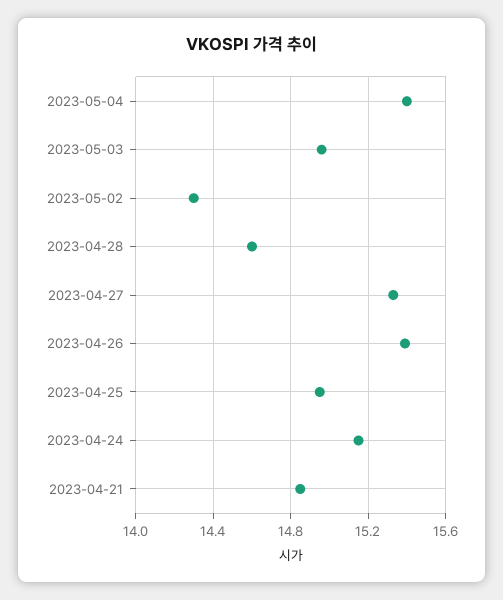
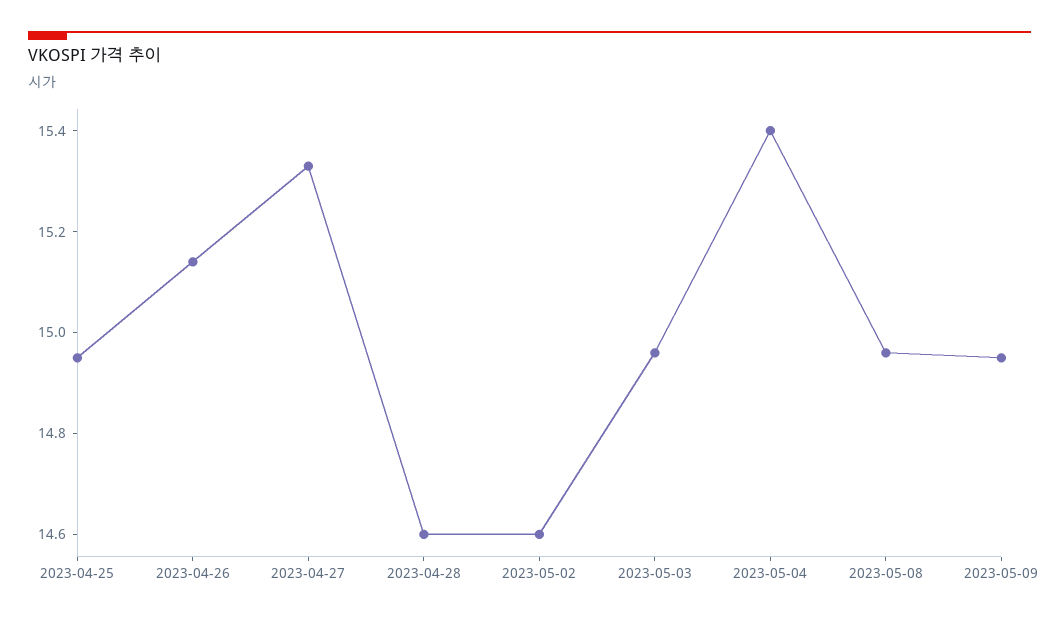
2023-05-02: 14.3 -> 14.6
2023-04-26: 15.4 -> 15.15
2023-04-24: 15.15 -> none
2023-04-21: 14.85 -> none
2023-05-08: none -> 14.95
2023-05-09: none -> 14.95

